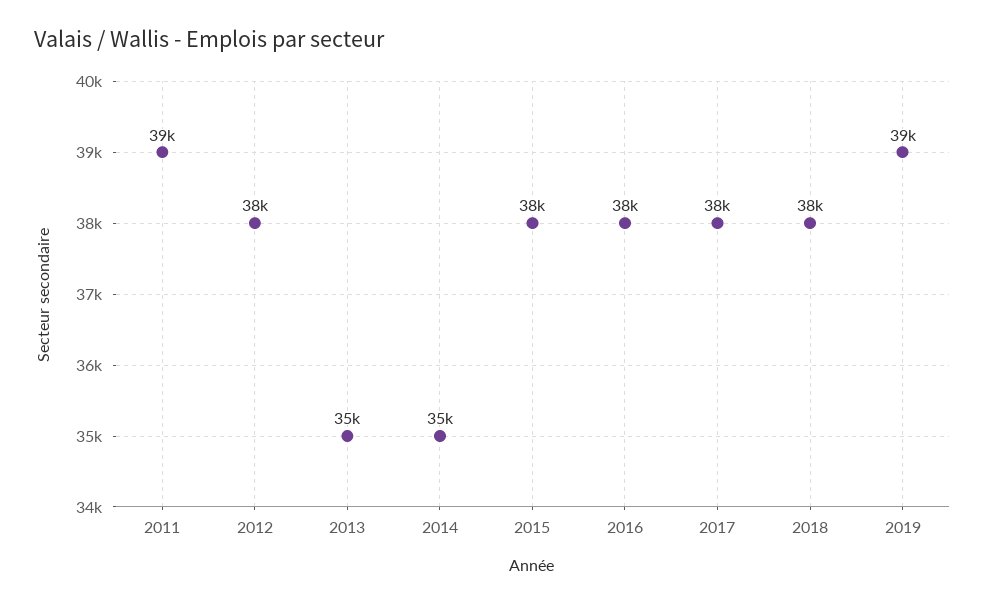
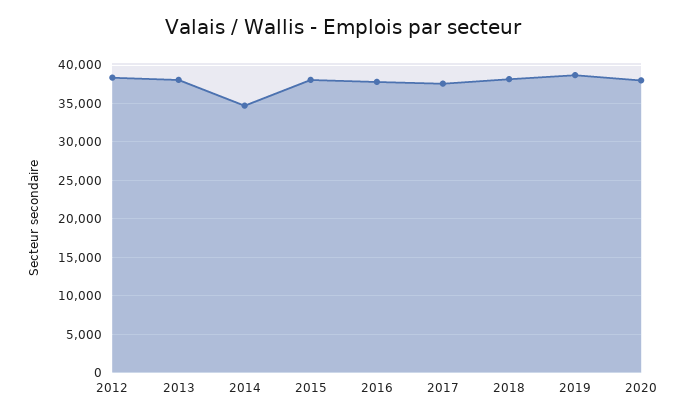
2011: 39000 -> none
2013: 35000 -> 38000
2020: none -> 38000

